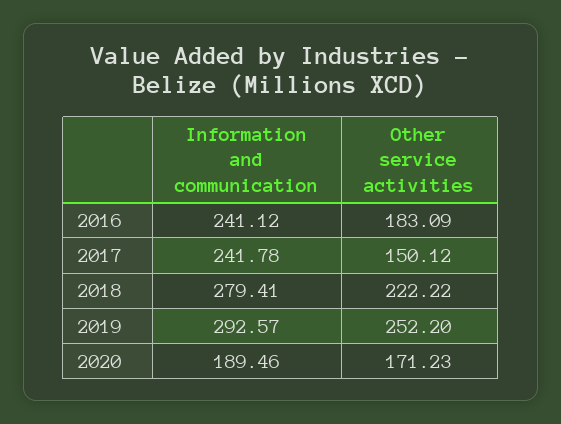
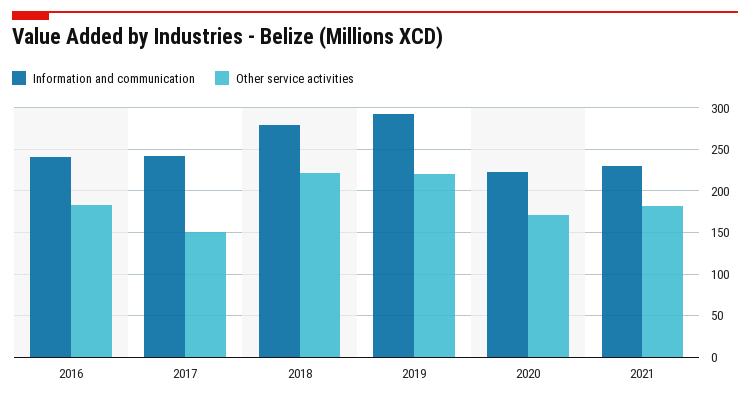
Other service activities, 2019: 252.2 -> 220
Information and communication, 2020: 189.46 -> 220
Information and communication, 2021: none -> 230
Other service activities, 2021: none -> 180

